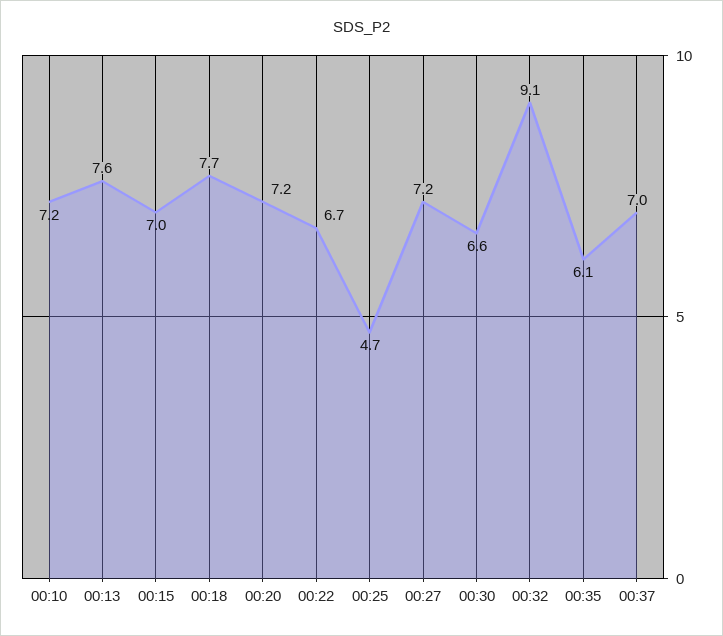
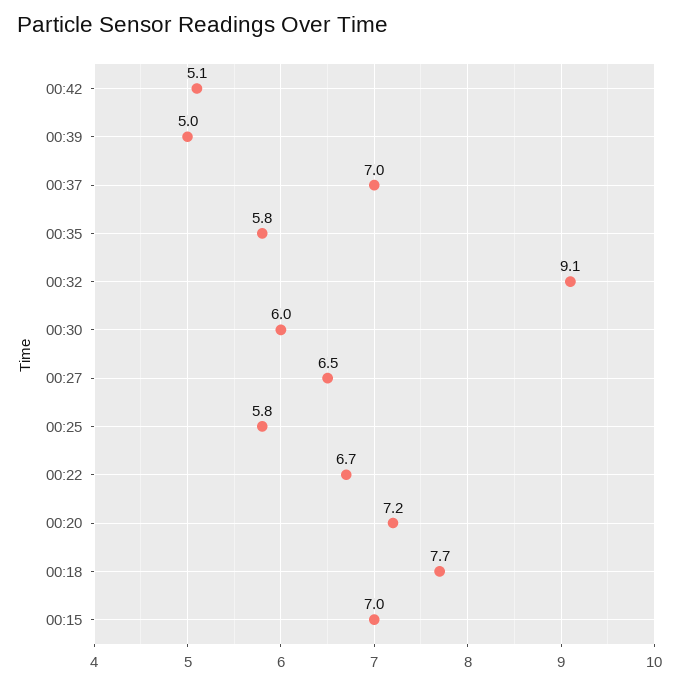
00:10: 7.2 -> none
00:13: 7.6 -> none
00:25: 4.7 -> 5.8
00:27: 7.2 -> 6.5
00:30: 6.6 -> 6
00:35: 6.1 -> 5.8
00:42: none -> 5.1
00:39: none -> 5

